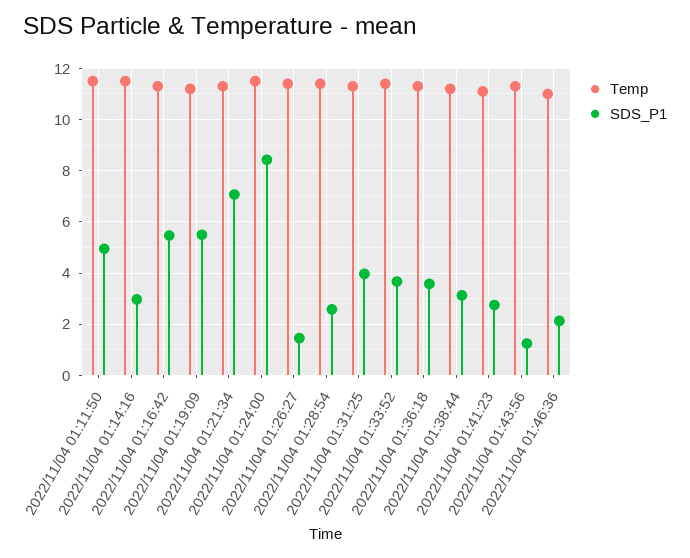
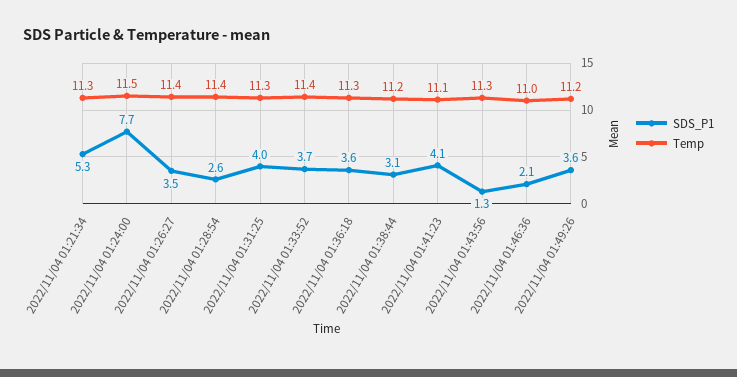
Temp, 2022/11/04 01:11:50: 11.5 -> none
SDS_P1, 2022/11/04 01:11:50: 5 -> none
Temp, 2022/11/04 01:14:16: 11.5 -> none
SDS_P1, 2022/11/04 01:14:16: 3 -> none
Temp, 2022/11/04 01:16:42: 11.25 -> none
SDS_P1, 2022/11/04 01:16:42: 5.5 -> none
Temp, 2022/11/04 01:19:09: 11.25 -> none
SDS_P1, 2022/11/04 01:19:09: 5.5 -> none
SDS_P1, 2022/11/04 01:21:34: 7 -> 5.3
SDS_P1, 2022/11/04 01:24:00: 8.5 -> 7.7
SDS_P1, 2022/11/04 01:26:27: 1.5 -> 3.5
SDS_P1, 2022/11/04 01:41:23: 2.75 -> 4.1
SDS_P1, 2022/11/04 01:49:26: none -> 3.6
Temp, 2022/11/04 01:49:26: none -> 11.2

